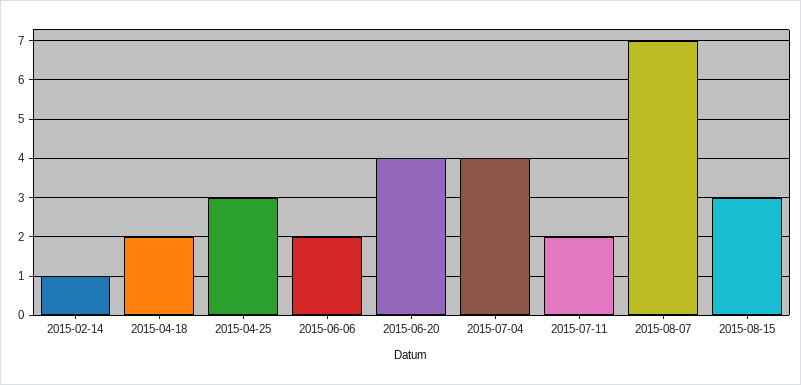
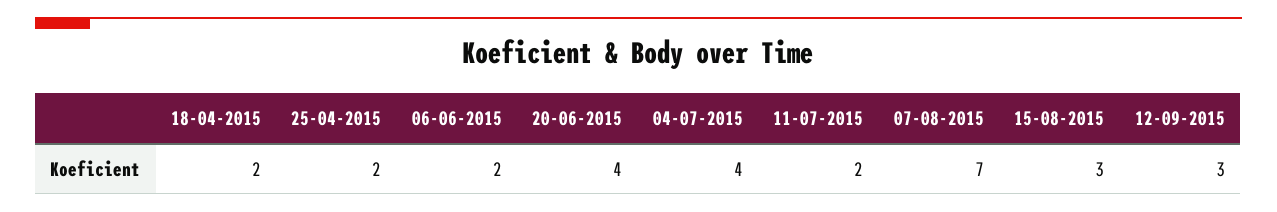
2015-02-14: 1 -> none
2015-04-25: 3 -> 2
12-09-2015: none -> 3

